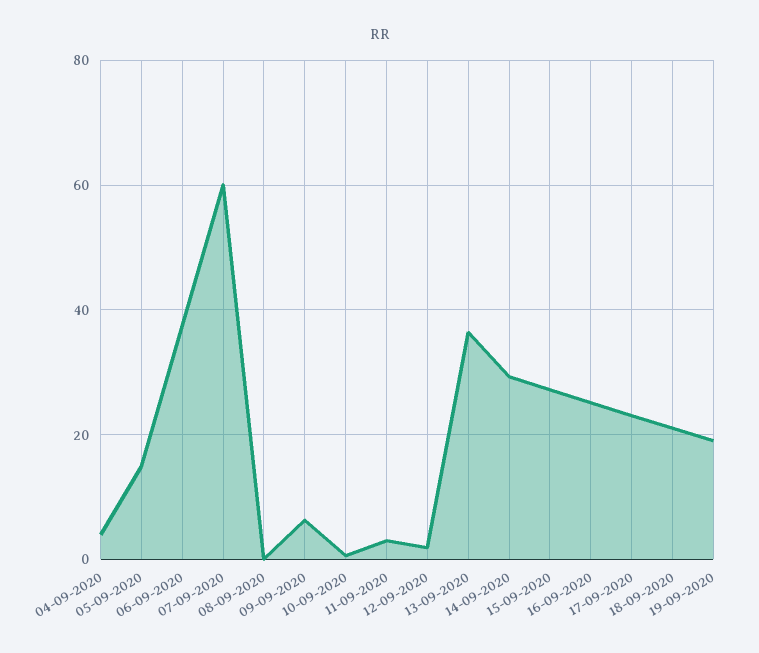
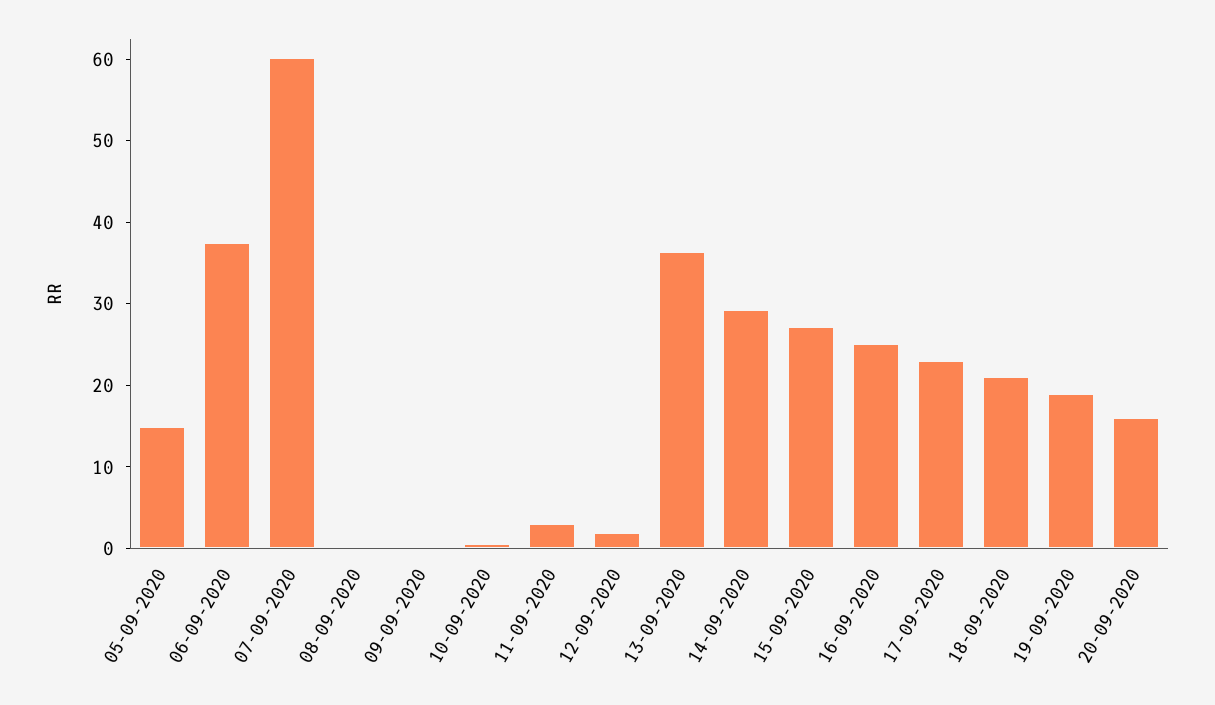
04-09-2020: 4 -> none
09-09-2020: 6 -> 0
20-09-2020: none -> 16

